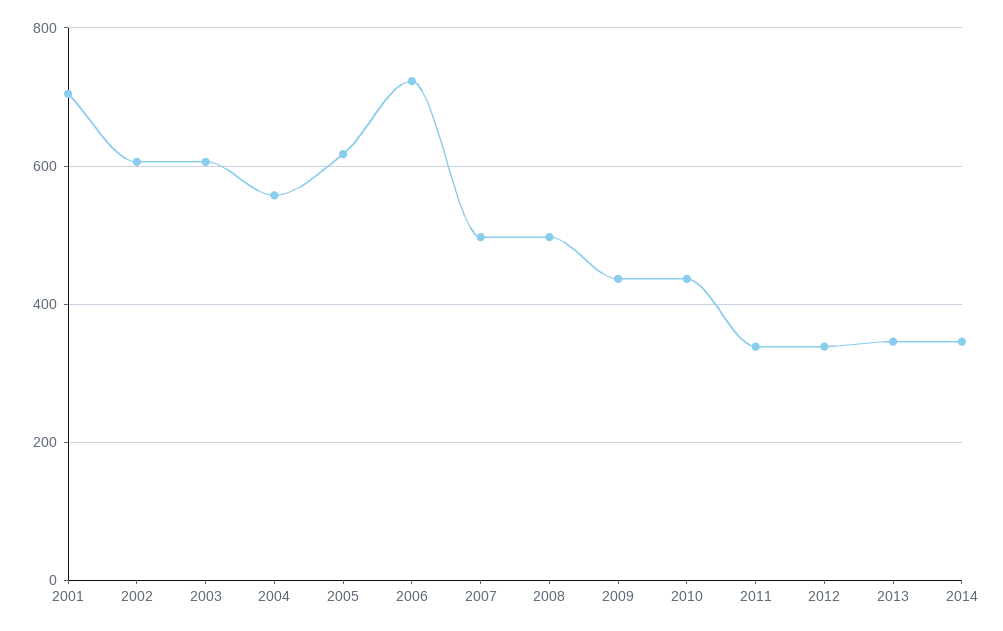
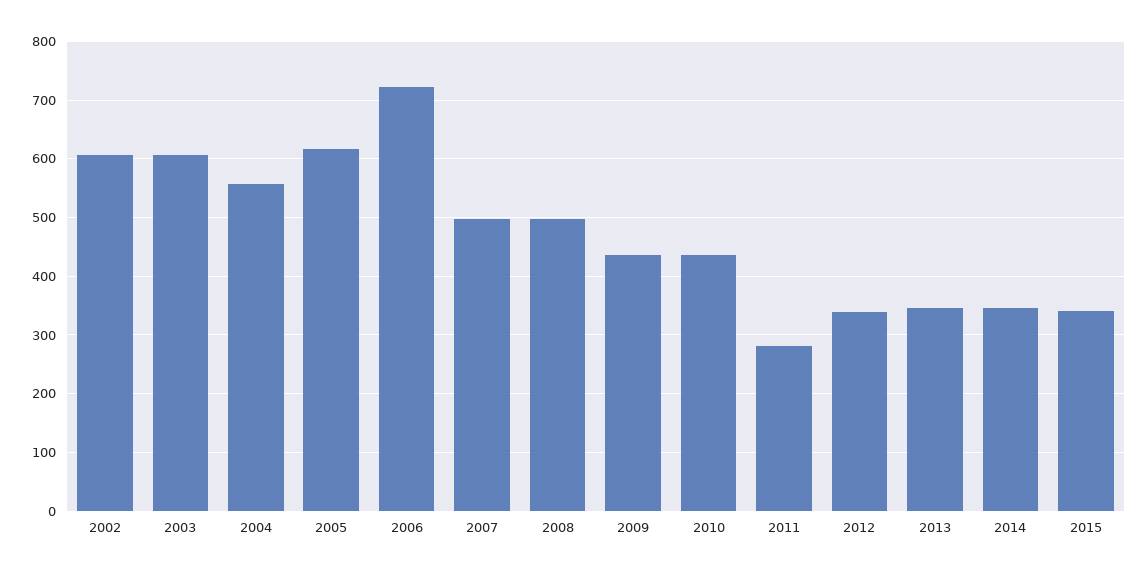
2001: 700 -> none
2011: 340 -> 280
2015: none -> 340

